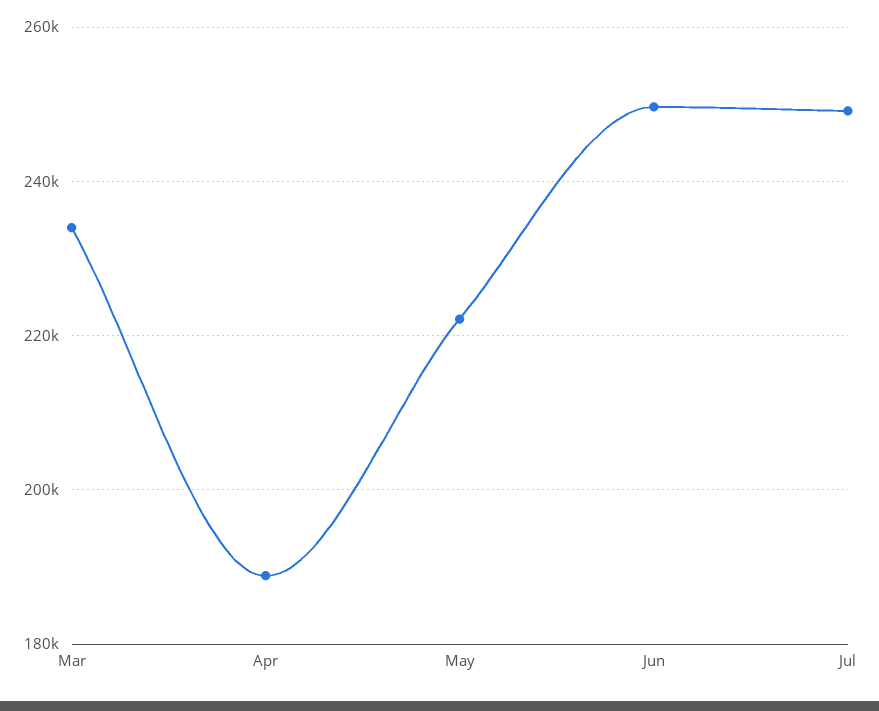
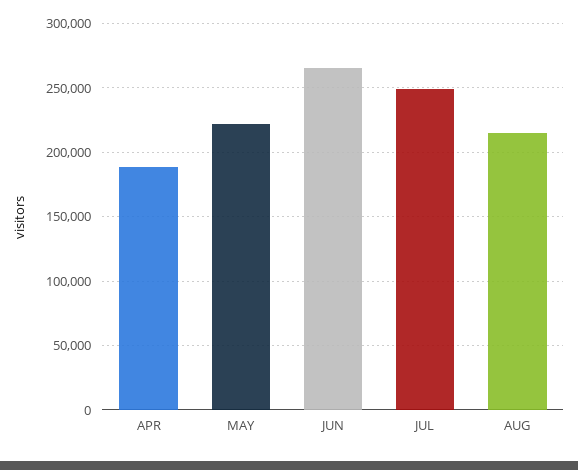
Mar: 234000 -> none
Jun: 250000 -> 265000
AUG: none -> 215000

